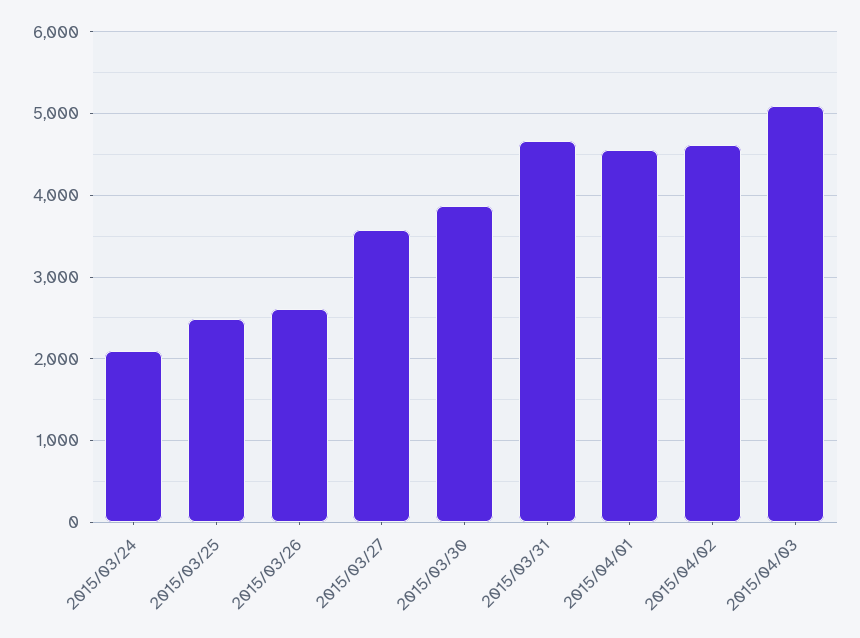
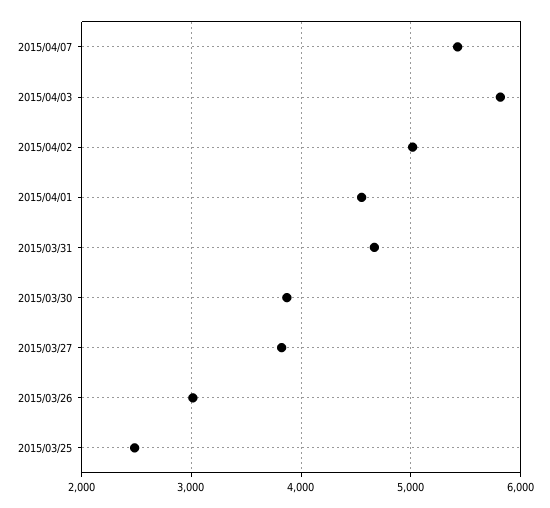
2015/03/24: 2100 -> none
2015/03/26: 2600 -> 3000
2015/03/27: 3600 -> 3800
2015/04/02: 4600 -> 5000
2015/04/03: 5100 -> 5800
2015/04/07: none -> 5400

